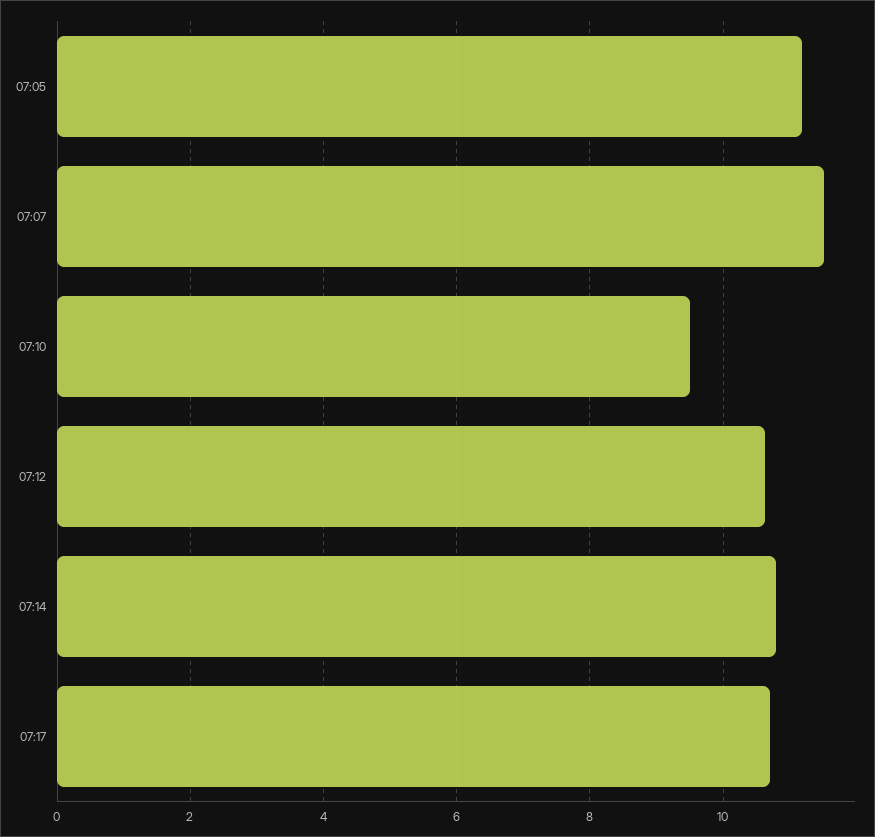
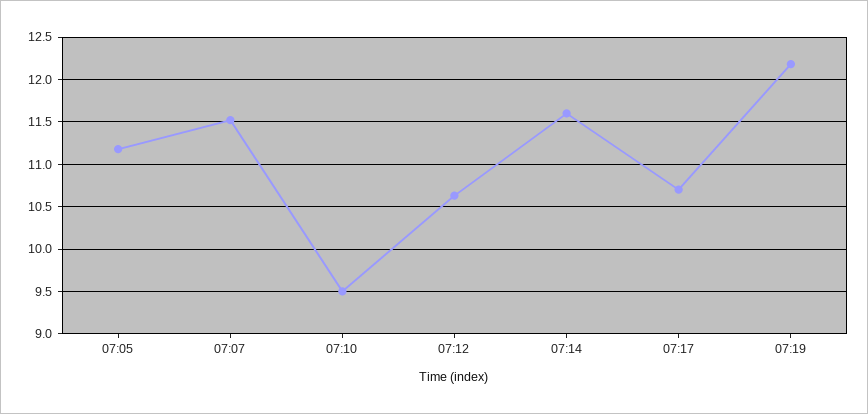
07:14: 10.8 -> 11.6
07:19: none -> 12.2

